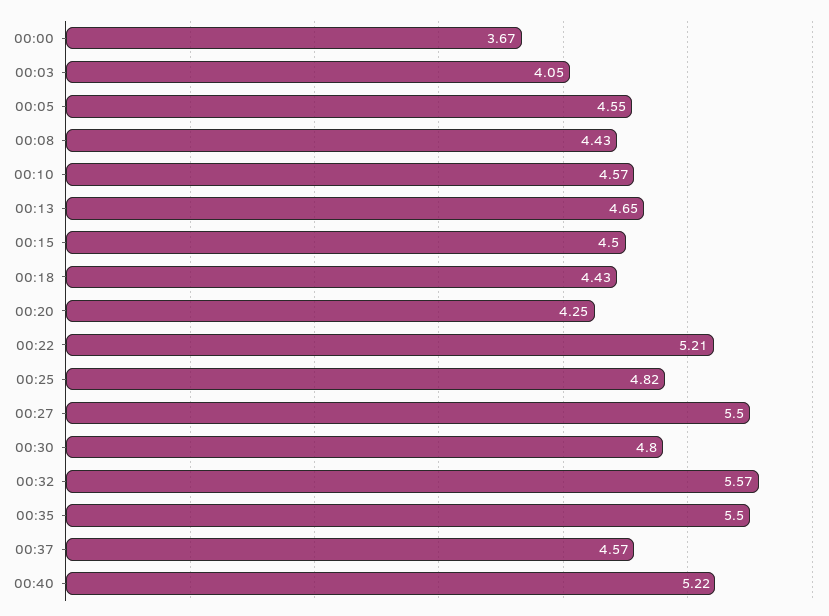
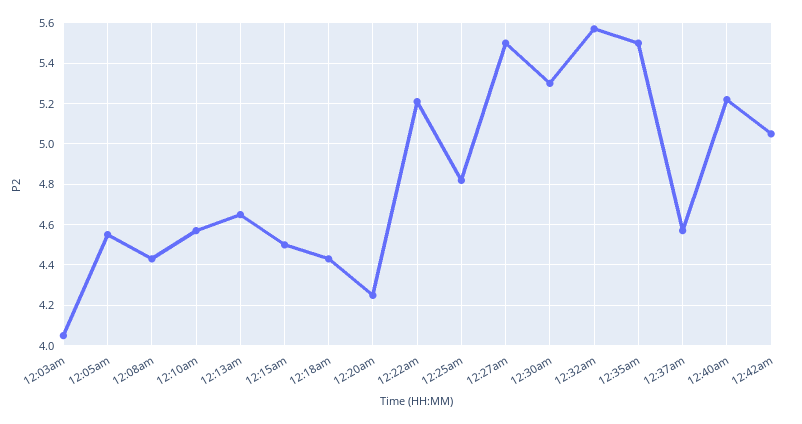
00:00: 3.67 -> none
00:30: 4.8 -> 5.3
12:42am: none -> 5.05

